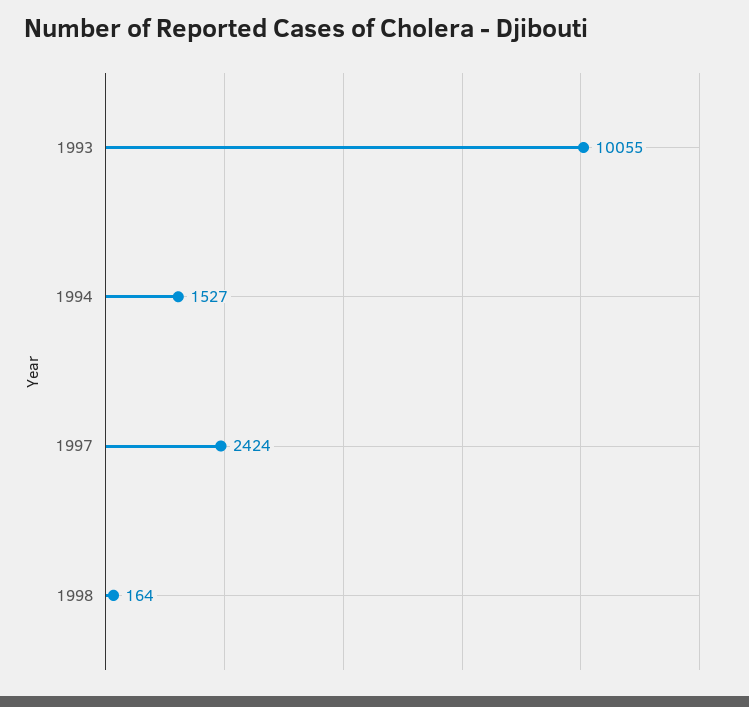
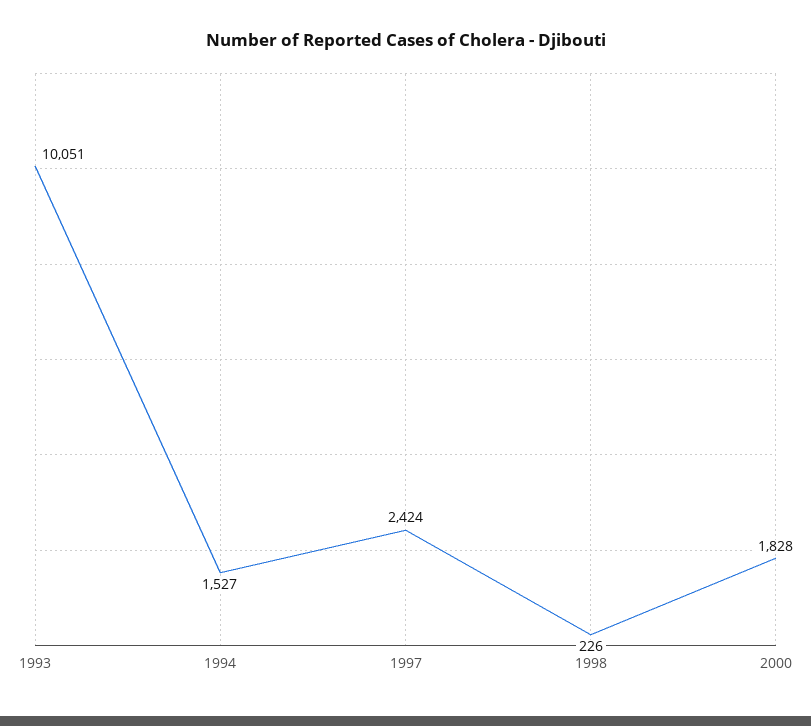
1993: 10055 -> 10051
1998: 164 -> 226
2000: none -> 1828

